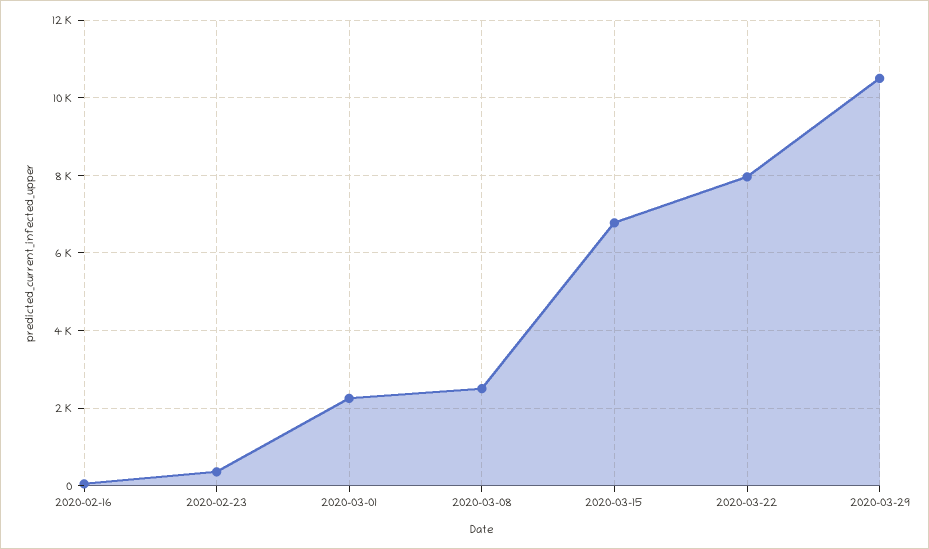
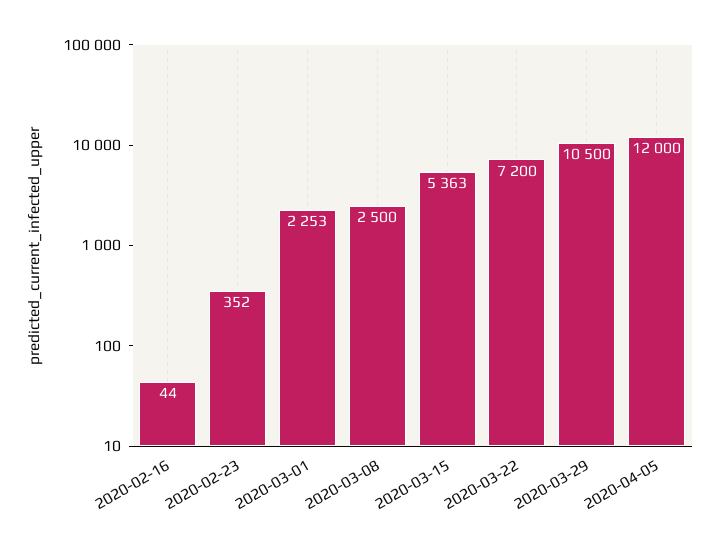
2020-03-15: 6800 -> 5363
2020-03-22: 8000 -> 7200
2020-04-05: none -> 12000

